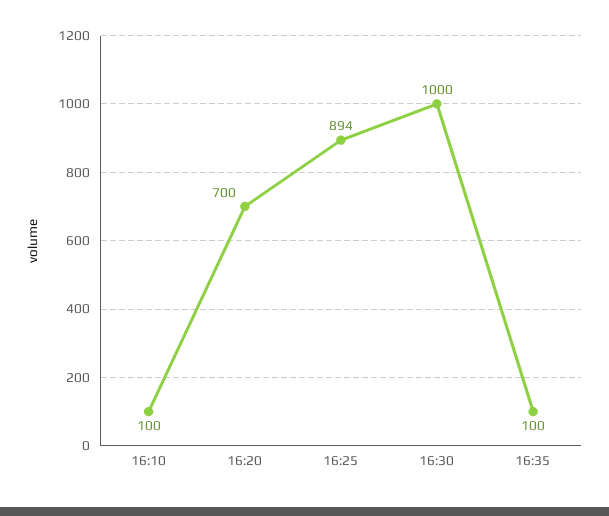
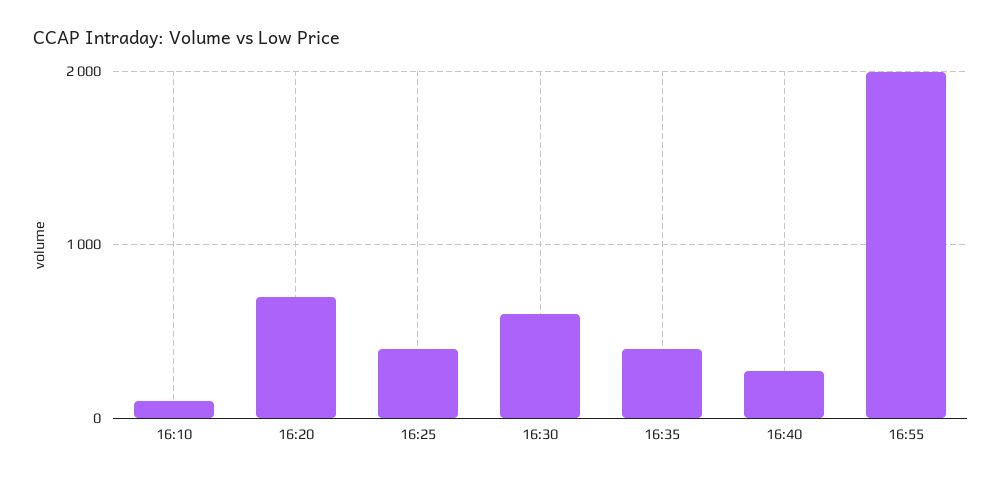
16:25: 894 -> 400
16:30: 1000 -> 600
16:35: 100 -> 400
16:40: none -> 300
16:55: none -> 2000

